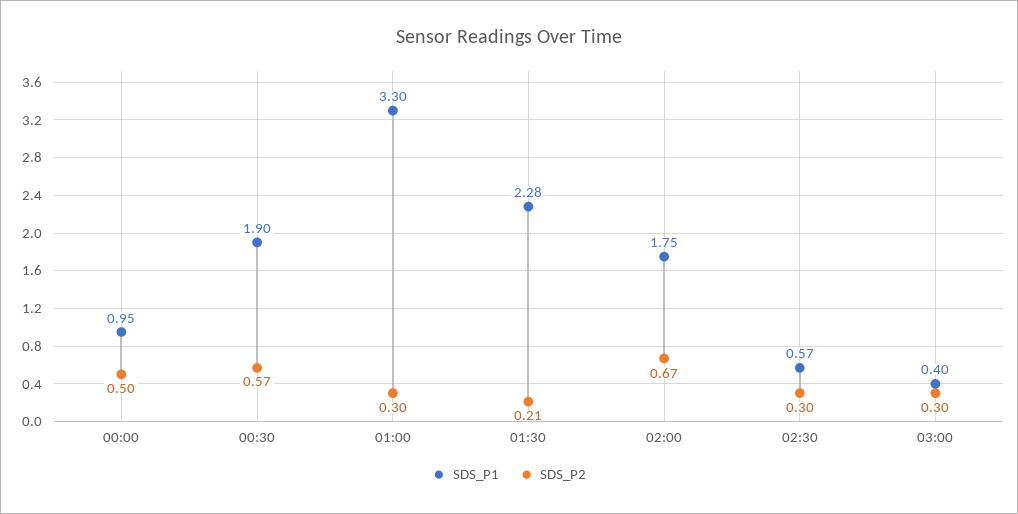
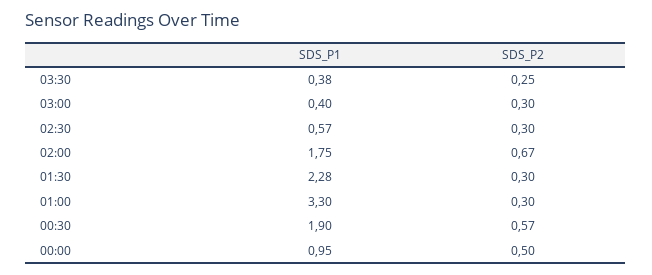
SDS_P2, 01:30: 0.21 -> 0.3
SDS_P1, 03:30: none -> 0.38
SDS_P2, 03:30: none -> 0.25

